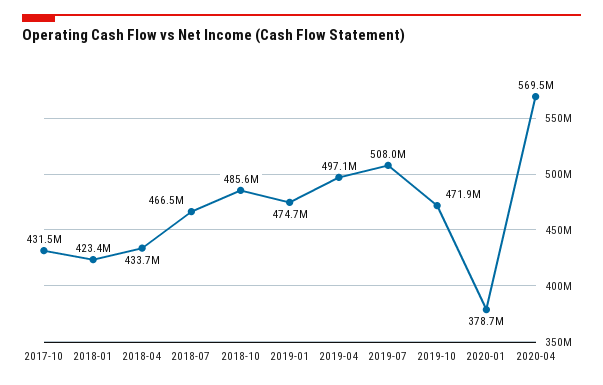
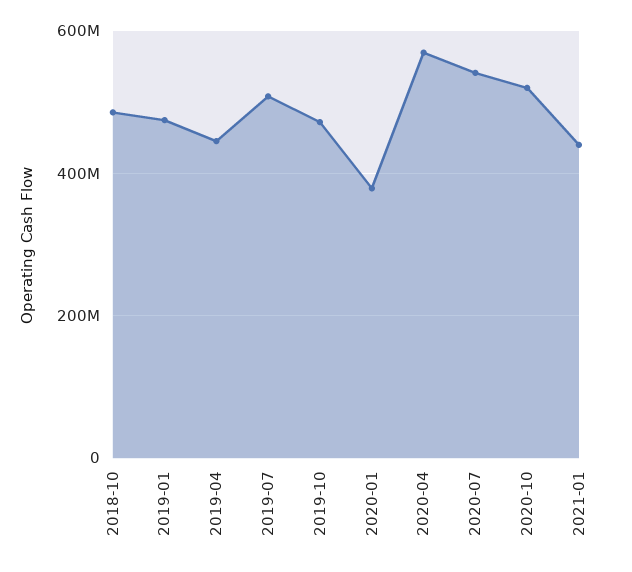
2017-10: 431500000 -> none
2018-01: 423400000 -> none
2018-04: 433700000 -> none
2018-07: 466500000 -> none
2019-04: 497100000 -> 440000000
2020-07: none -> 540000000
2020-10: none -> 520000000
2021-01: none -> 440000000

